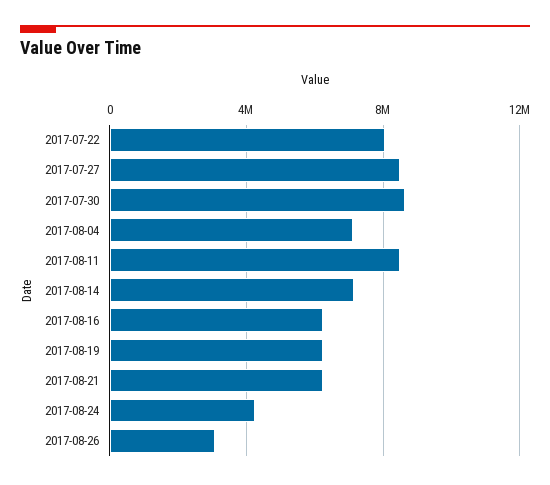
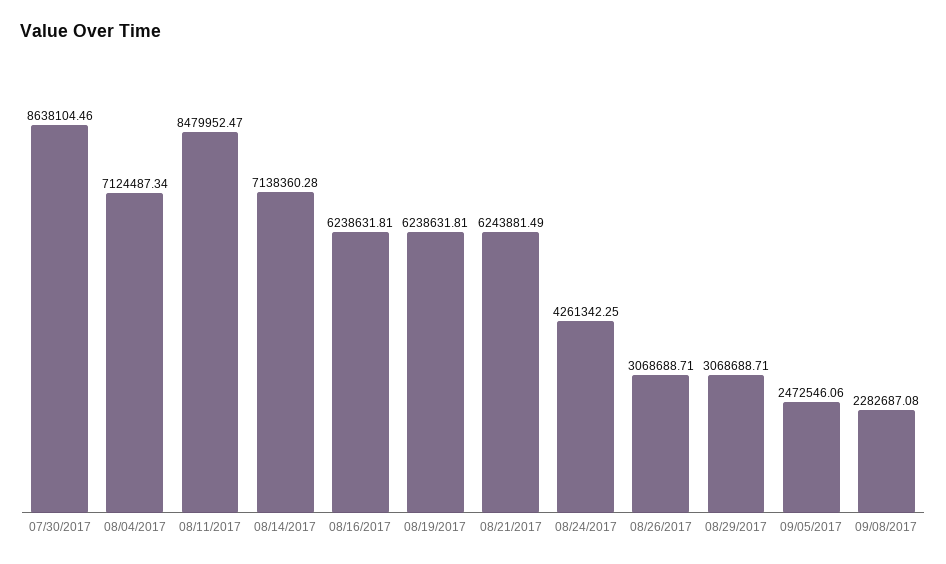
2017-07-22: 8000000 -> none
2017-07-27: 8500000 -> none
08/29/2017: none -> 3068688.71
09/05/2017: none -> 2472546.06
09/08/2017: none -> 2282687.08

